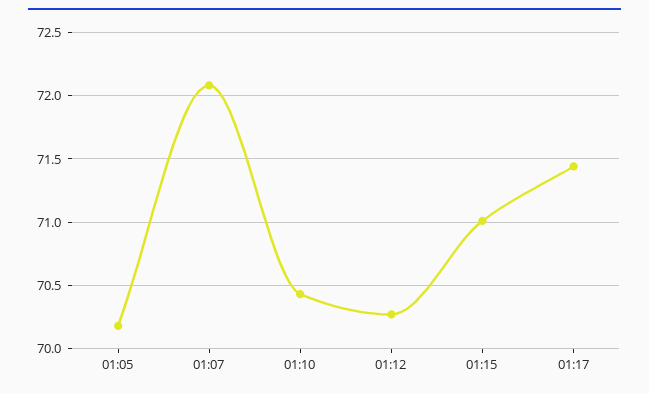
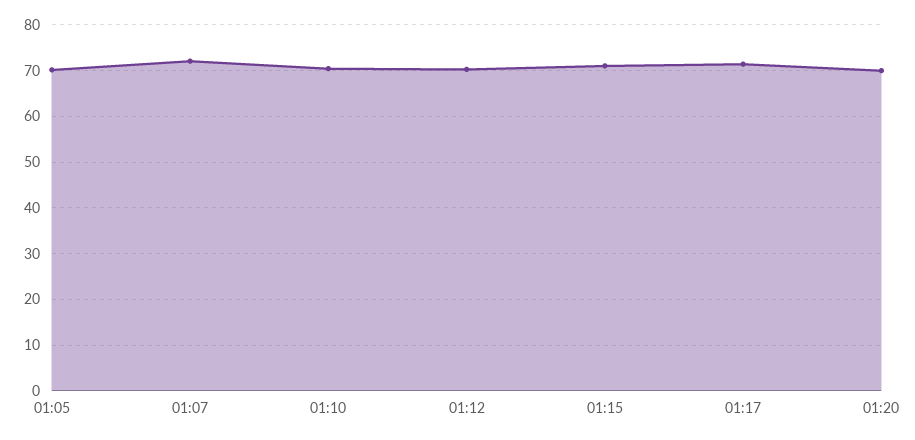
01:20: none -> 70

